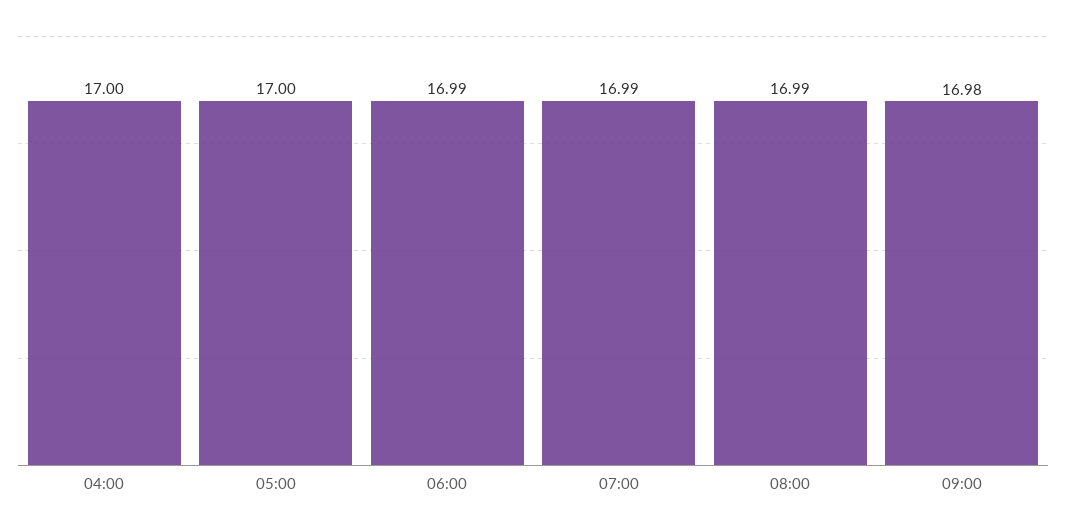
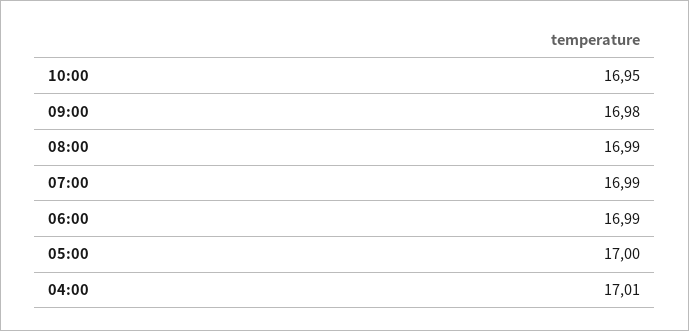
04:00: 17 -> 17.01
10:00: none -> 16.95

